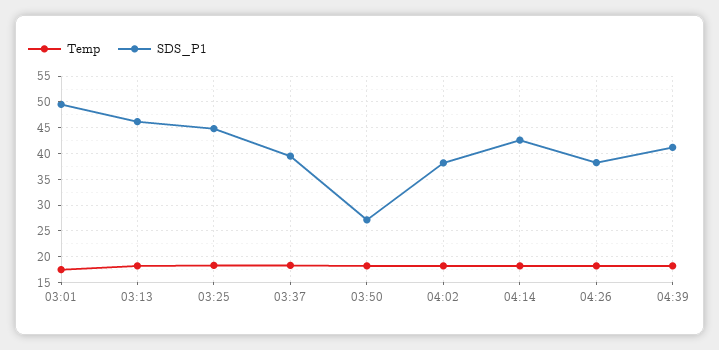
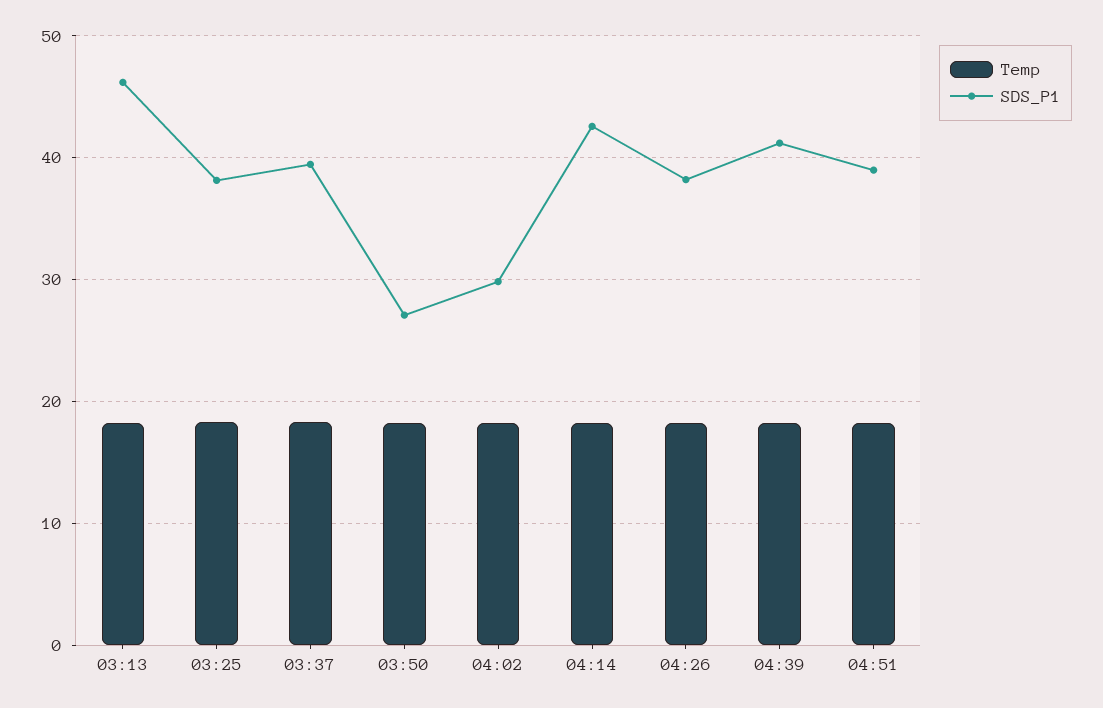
Temp, 03:01: 17.5 -> none
SDS_P1, 03:01: 50 -> none
SDS_P1, 03:25: 45 -> 38
SDS_P1, 04:02: 37.5 -> 30
Temp, 04:51: none -> 18
SDS_P1, 04:51: none -> 39

